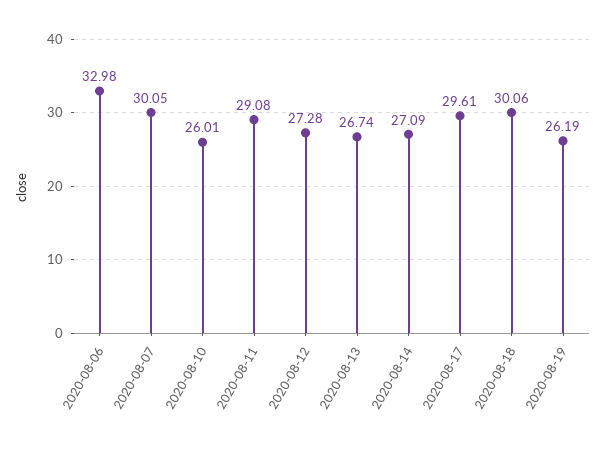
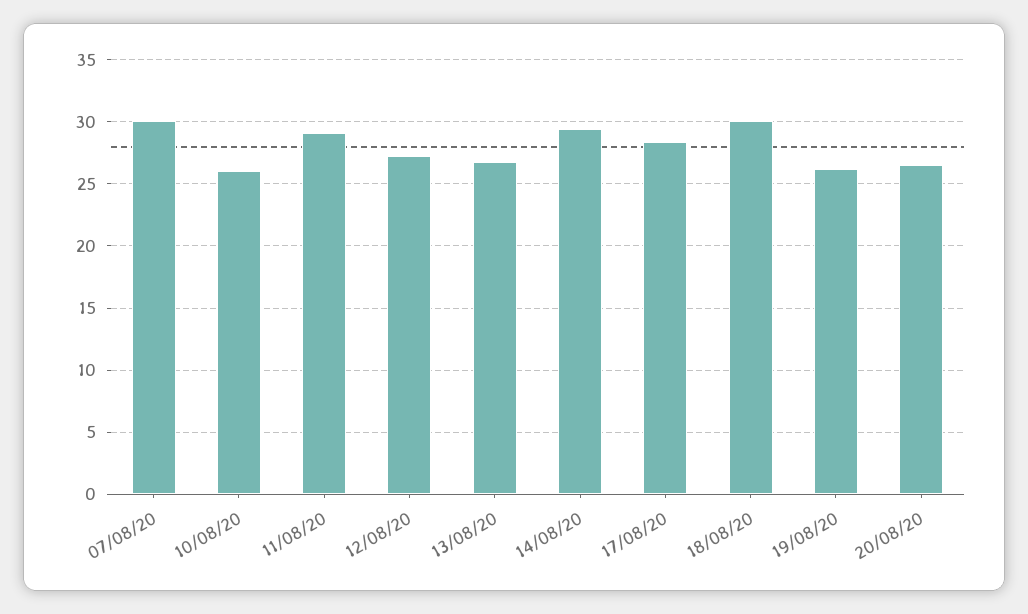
2020-08-06: 32.98 -> none
2020-08-14: 27.09 -> 29.5
2020-08-17: 29.61 -> 28.5
20/08/20: none -> 26.5

